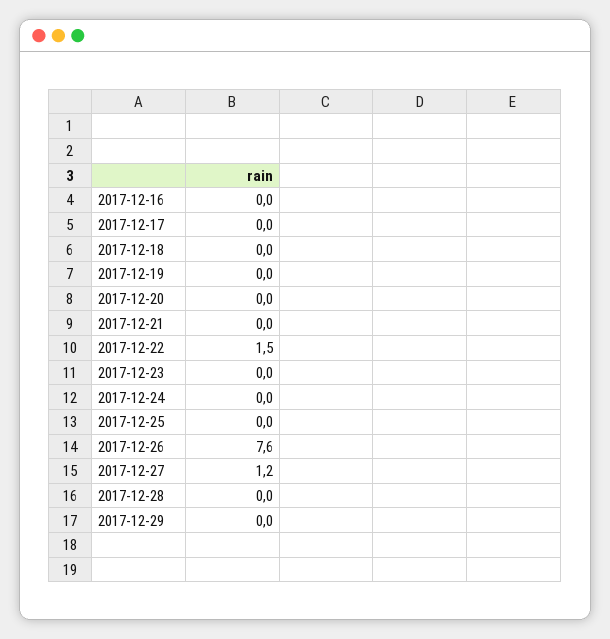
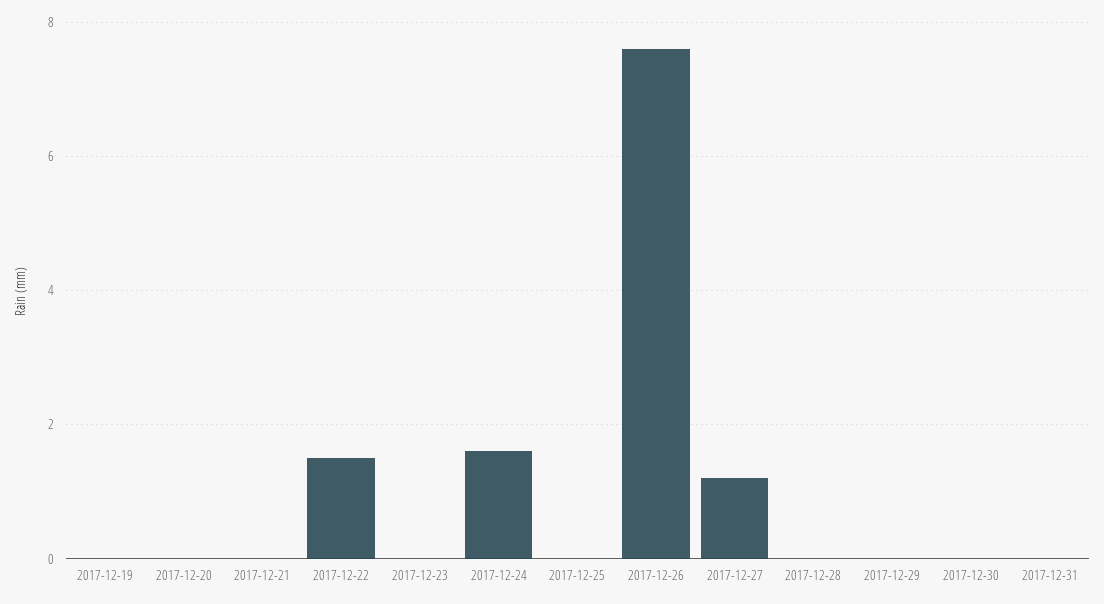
2017-12-16: 0 -> none
2017-12-17: 0 -> none
2017-12-18: 0 -> none
2017-12-24: 0 -> 1.5
2017-12-30: none -> 0
2017-12-31: none -> 0

